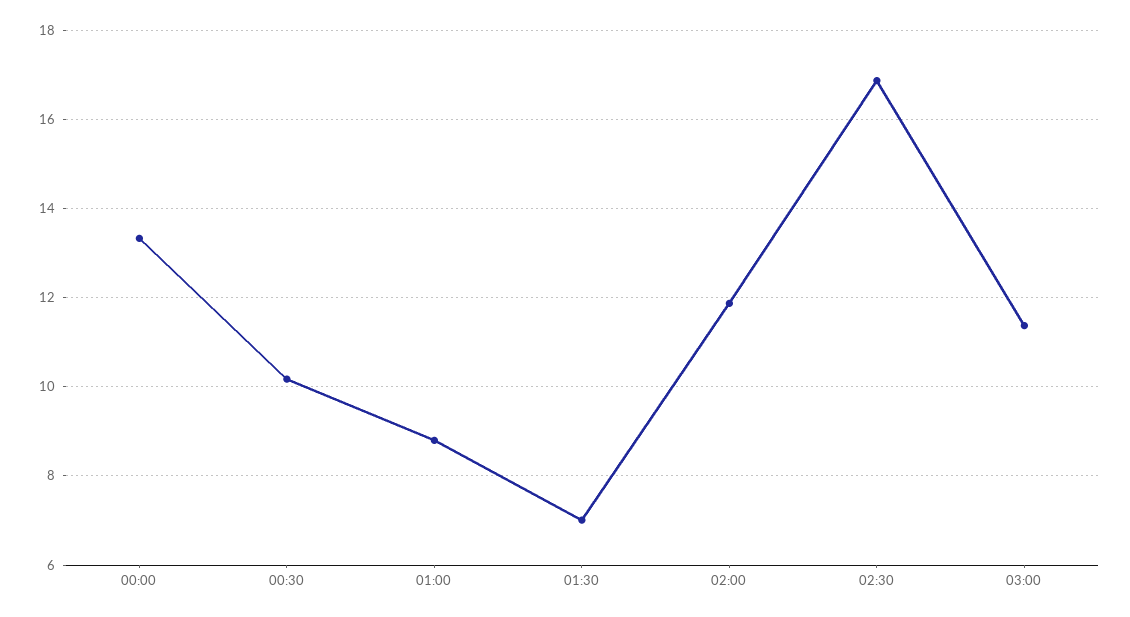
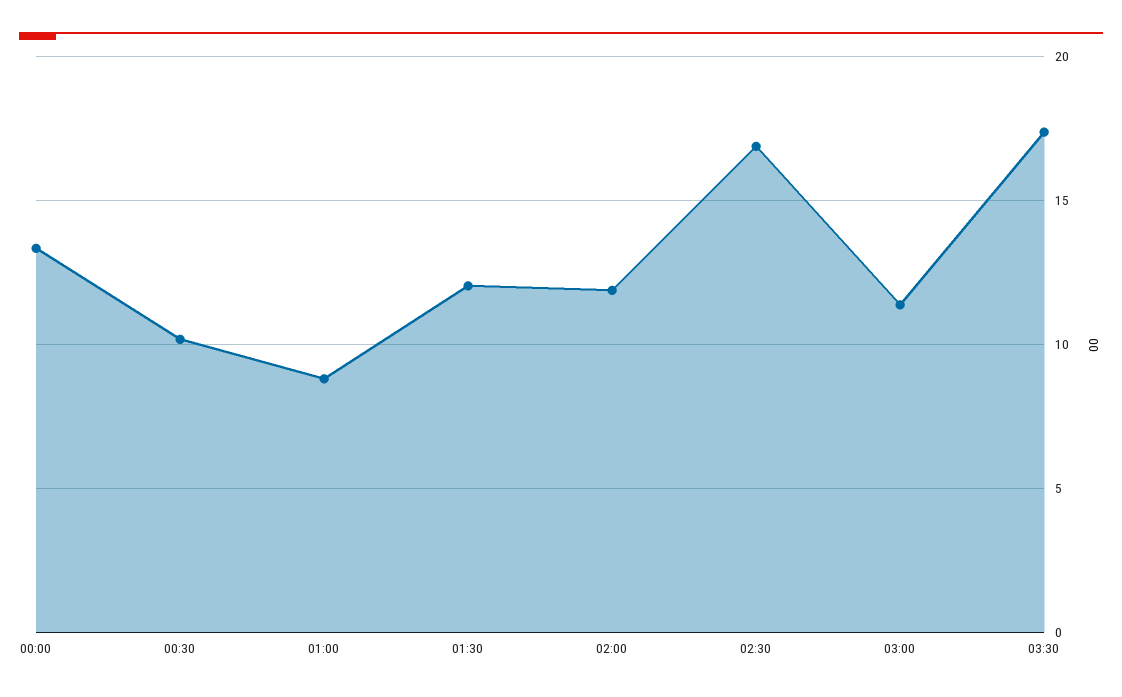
01:30: 7 -> 12
03:30: none -> 17.5

